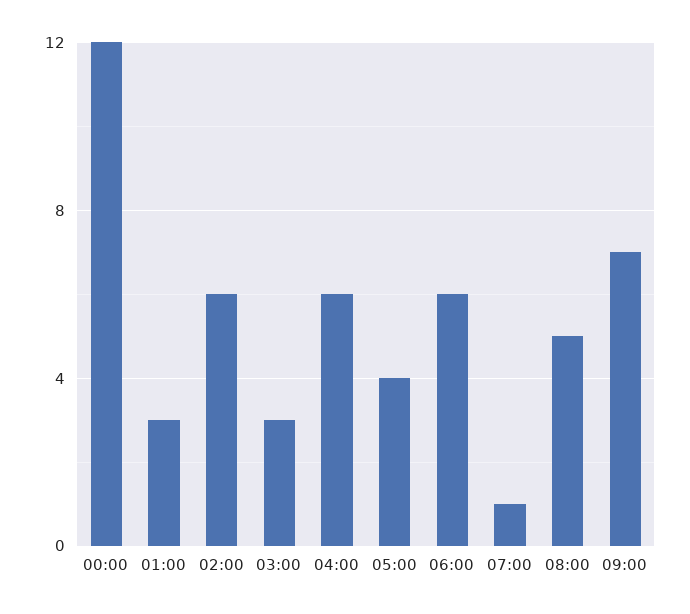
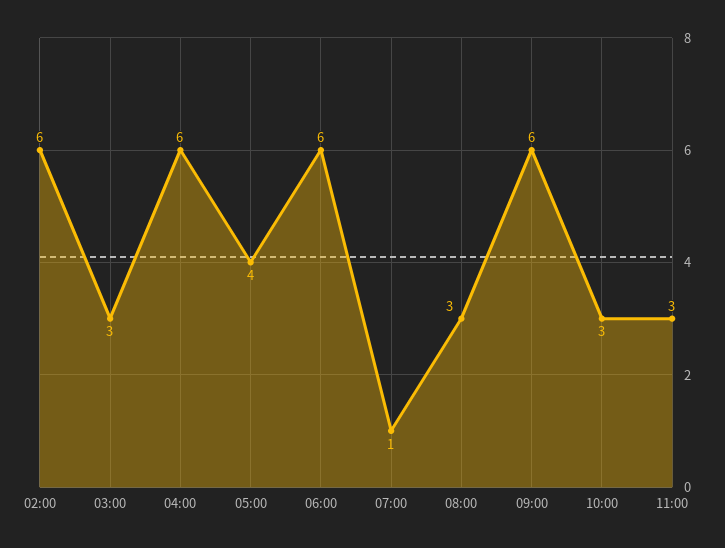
00:00: 12 -> none
01:00: 3 -> none
08:00: 5 -> 3
09:00: 7 -> 6
10:00: none -> 3
11:00: none -> 3

